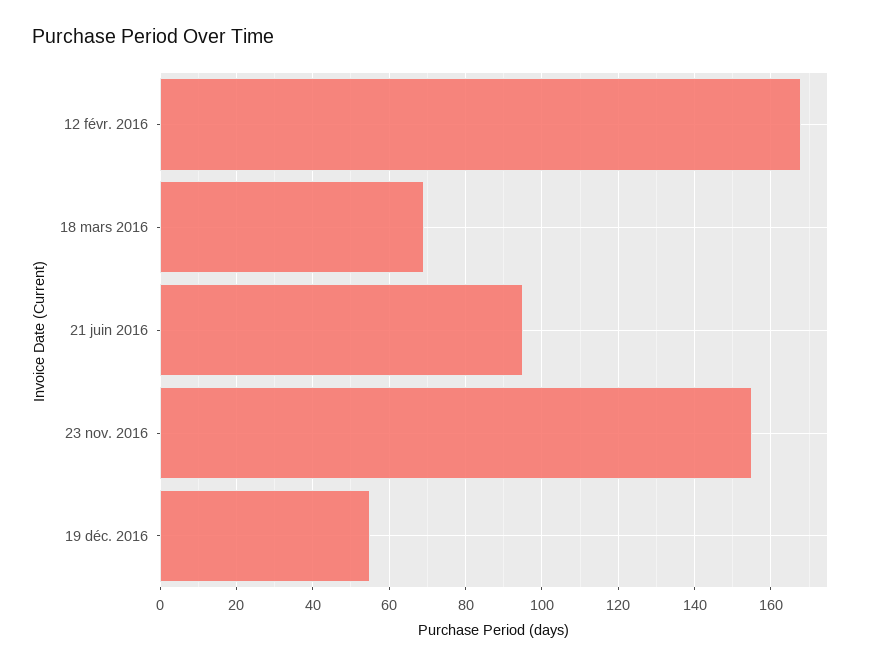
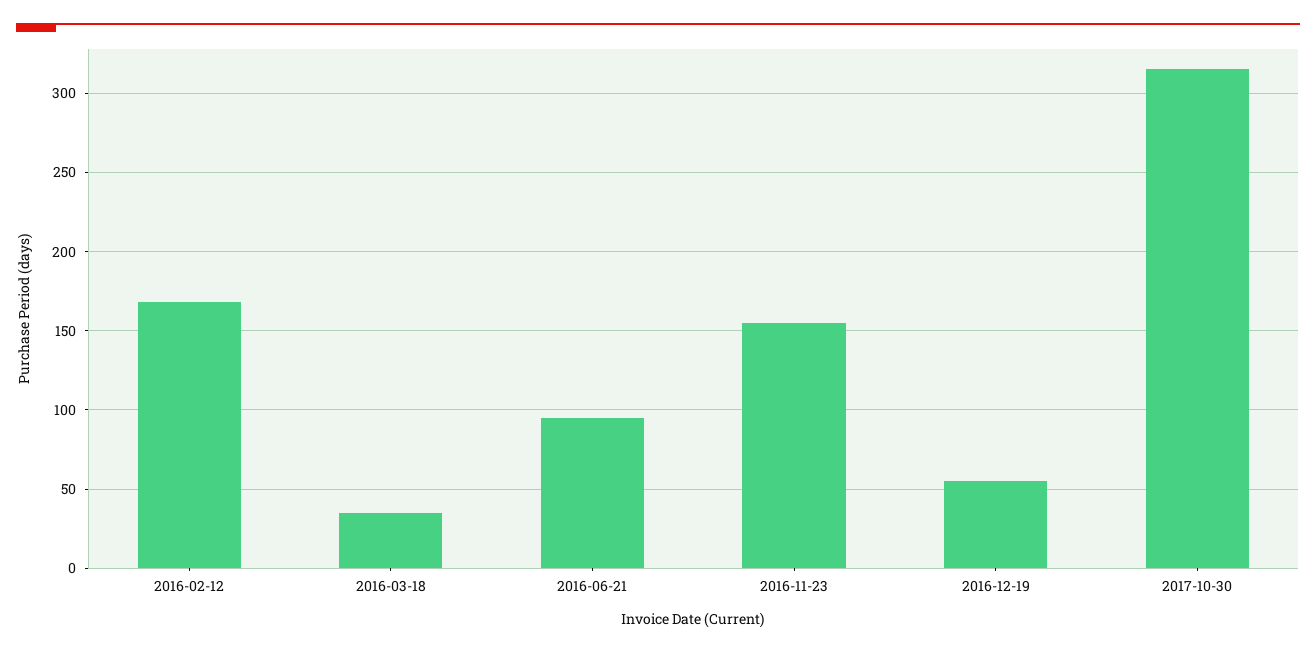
18 mars 2016: 70 -> 35
2017-10-30: none -> 315

